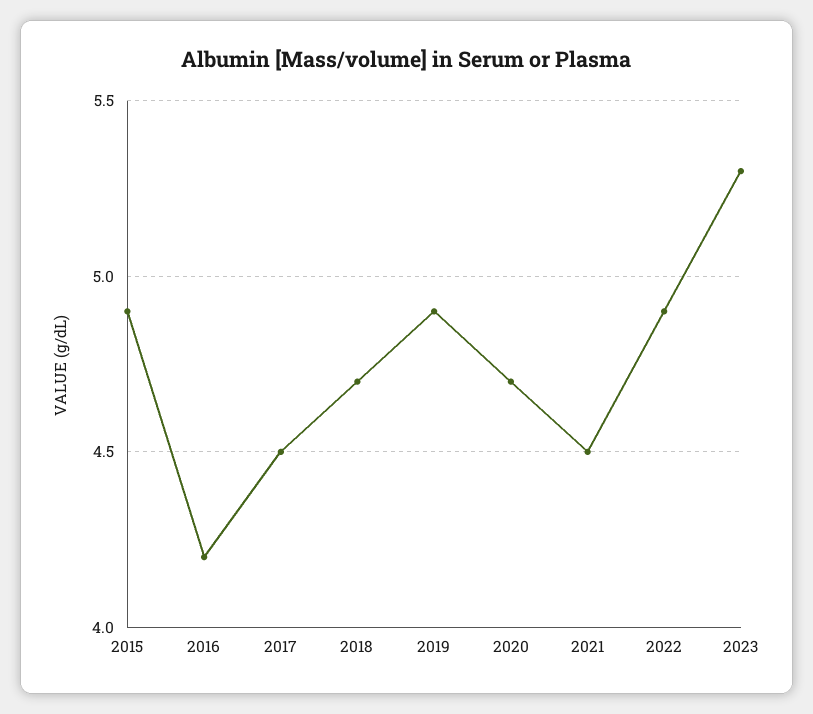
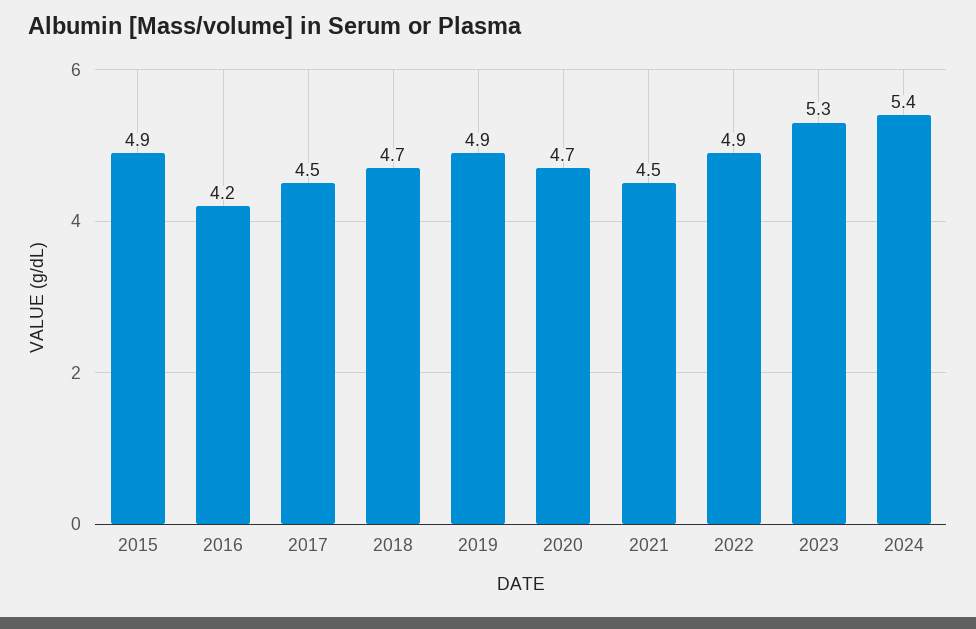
2024: none -> 5.4

